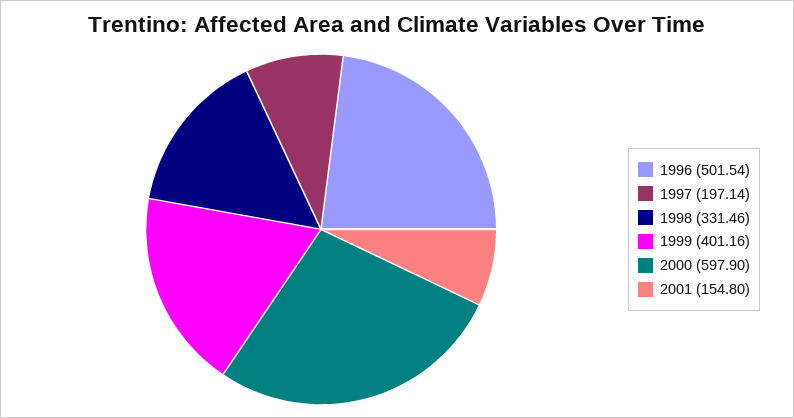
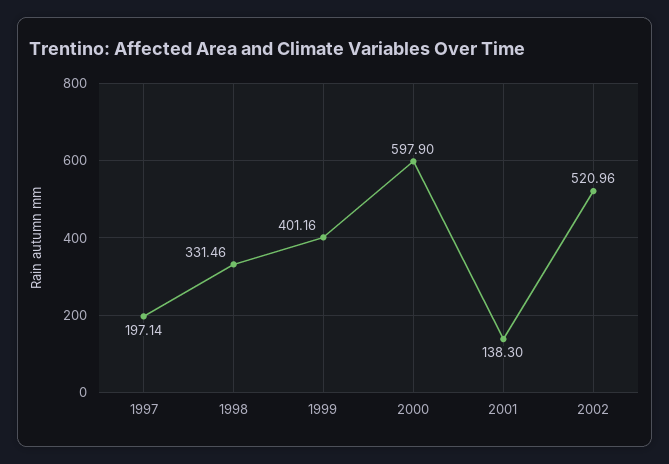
1996: 501.54 -> none
2001: 154.8 -> 138.3
2002: none -> 520.96

